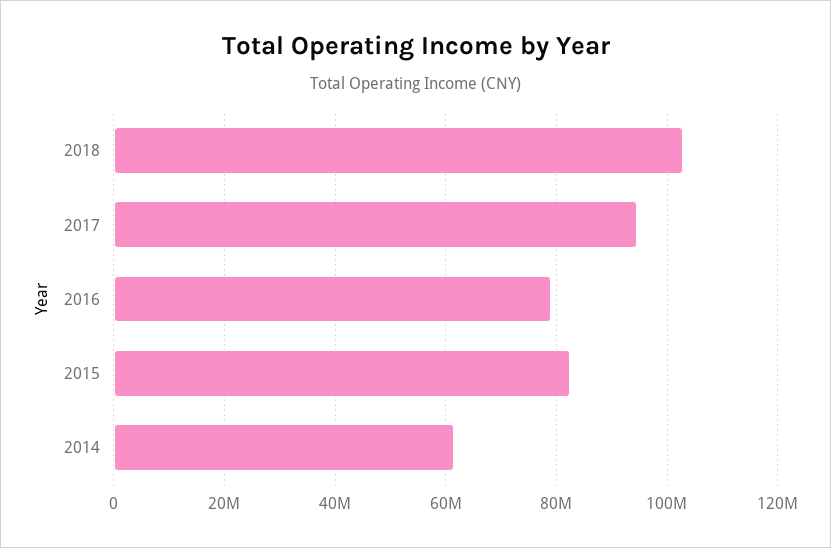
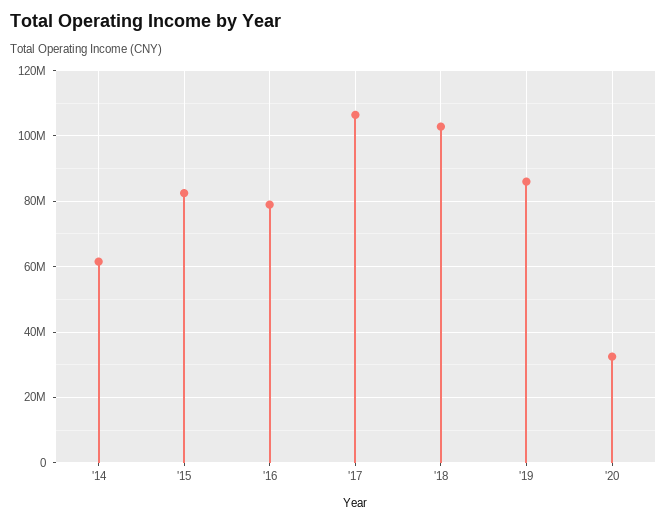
2017: 94000000 -> 106000000
'19: none -> 86000000
'20: none -> 32000000

